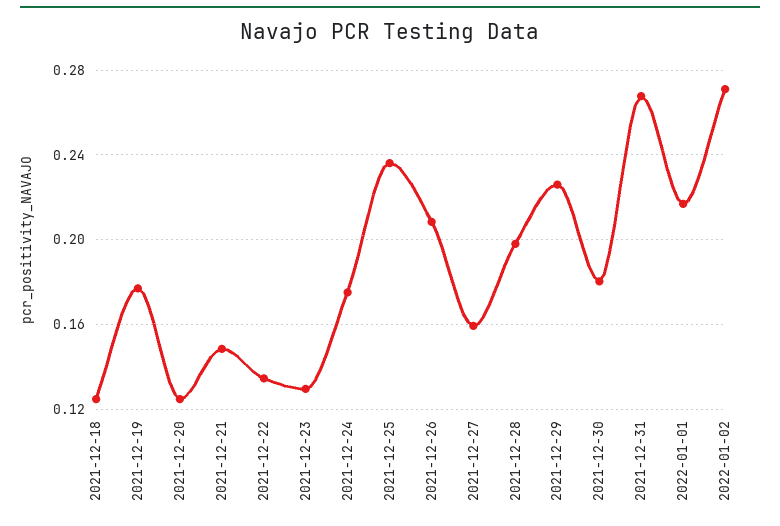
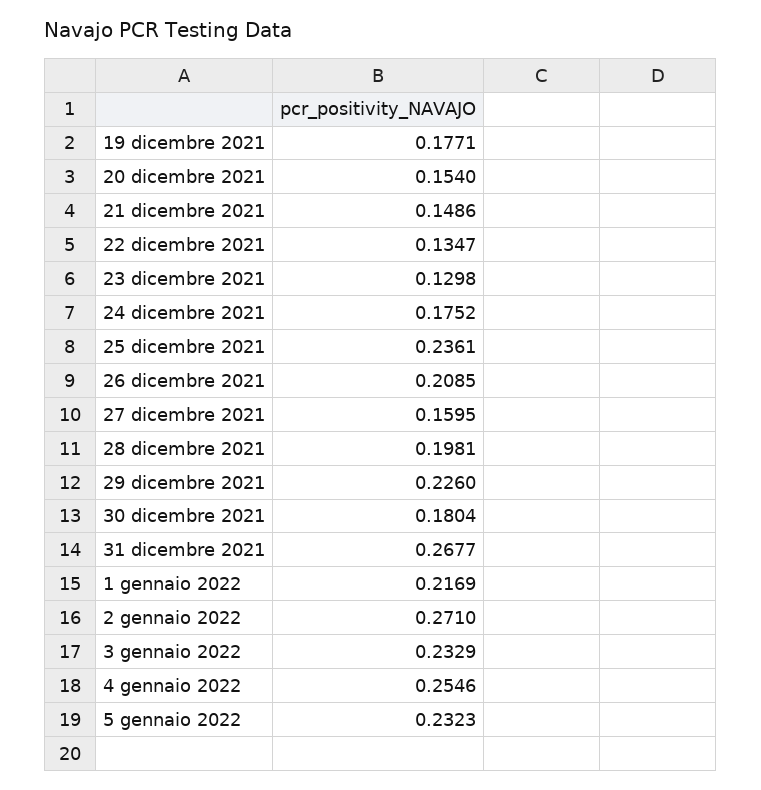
2021-12-18: 0.125 -> none
2021-12-20: 0.125 -> 0.154
3 gennaio 2022: none -> 0.2329
4 gennaio 2022: none -> 0.2546
5 gennaio 2022: none -> 0.2323

